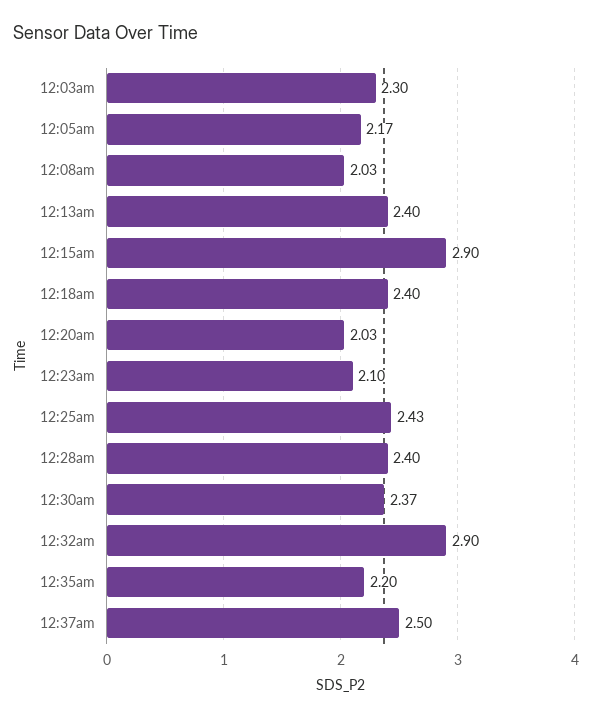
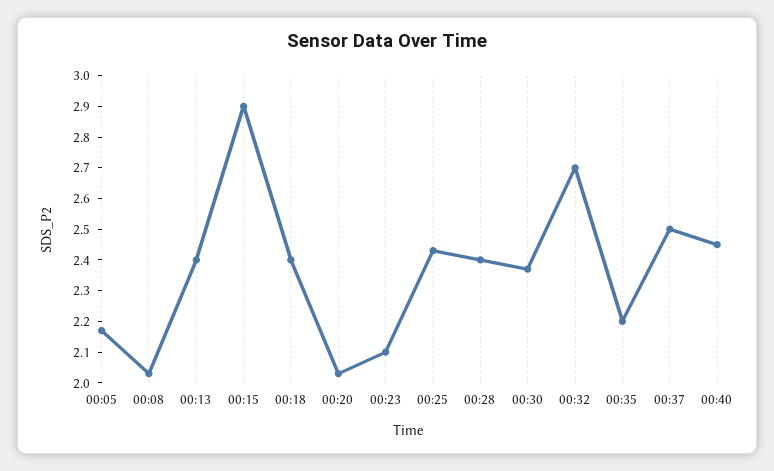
12:03am: 2.3 -> none
12:32am: 2.9 -> 2.7
00:40: none -> 2.45

